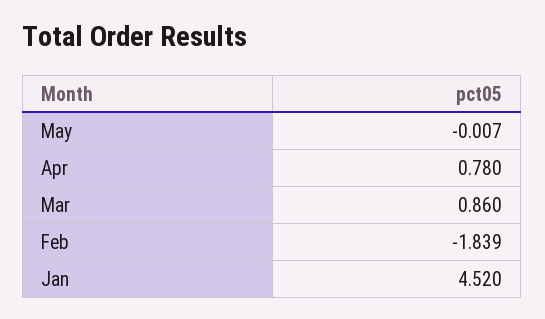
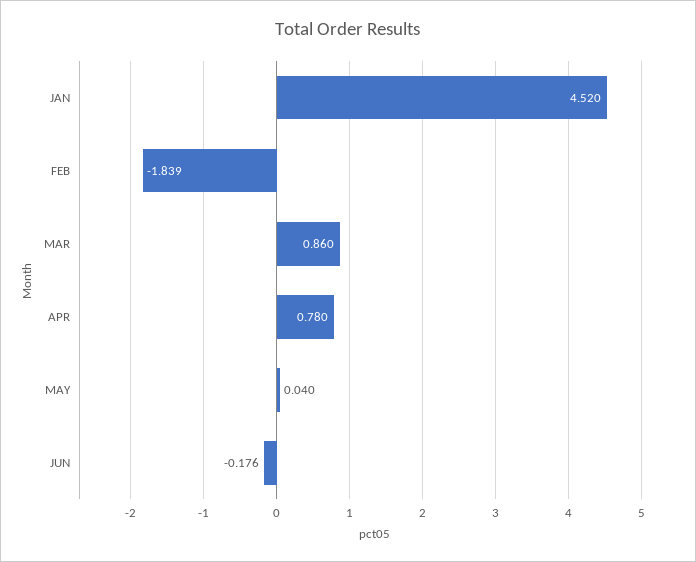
May: -0.007 -> 0.04
JUN: none -> -0.176

